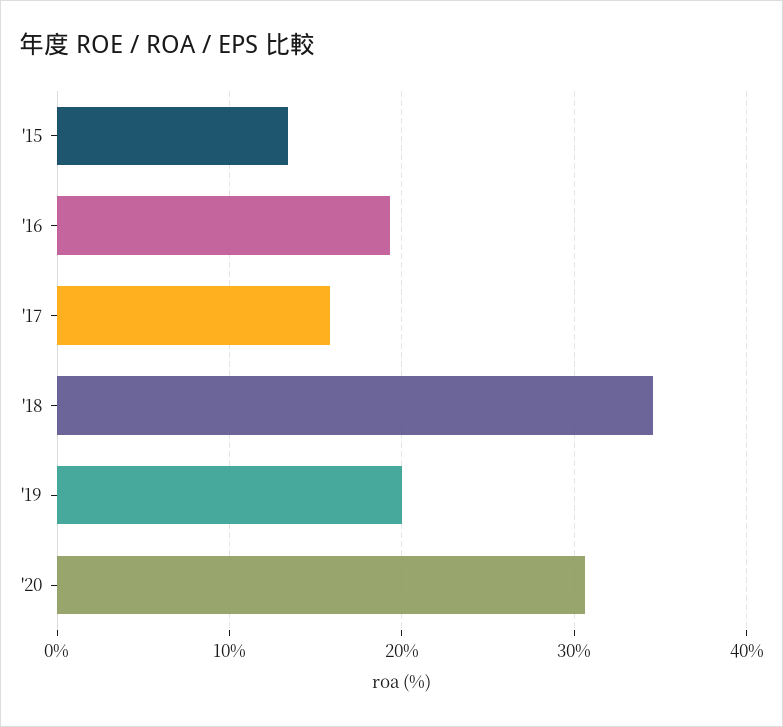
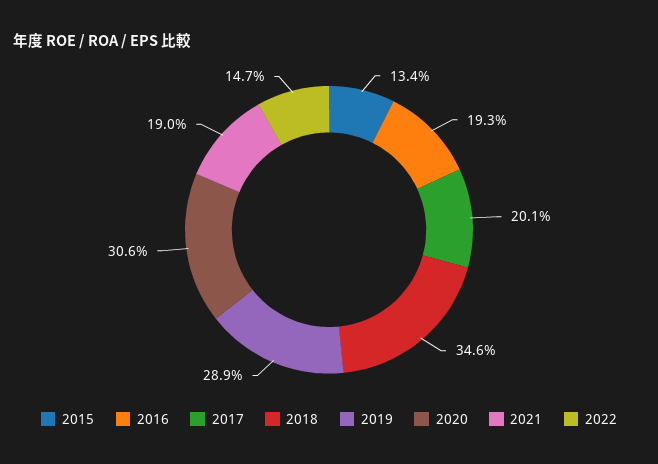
'17: 16 -> 20.1
'19: 20 -> 28.9
2021: none -> 19
2022: none -> 14.7

